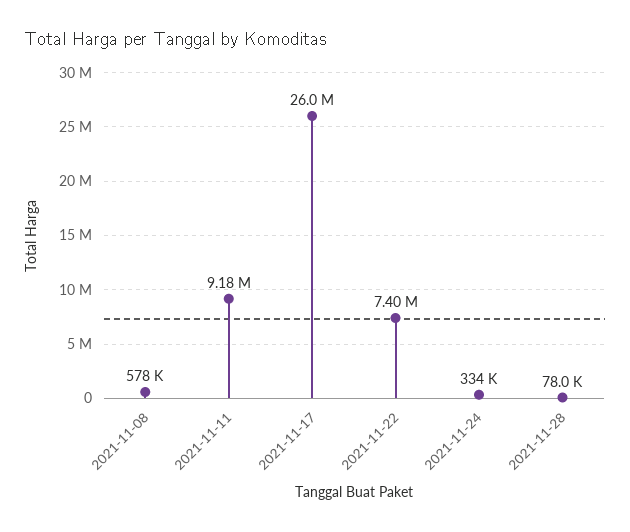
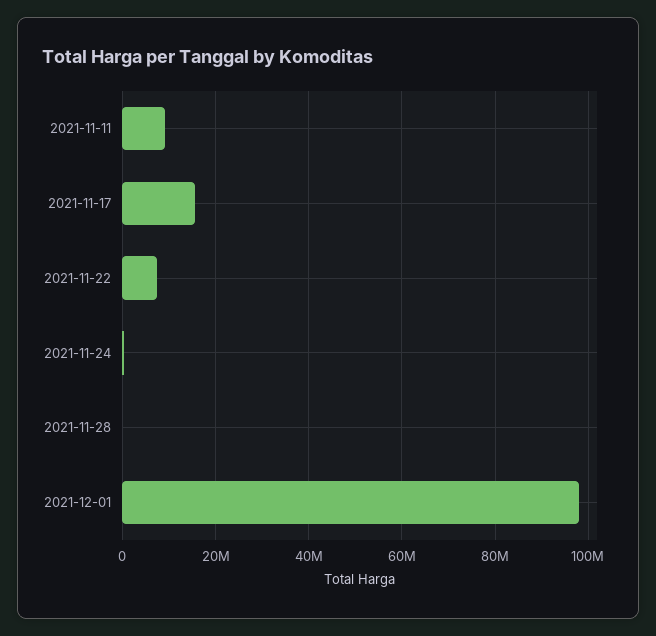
2021-11-08: 578000 -> none
2021-11-17: 26000000 -> 16000000
2021-12-01: none -> 98000000

